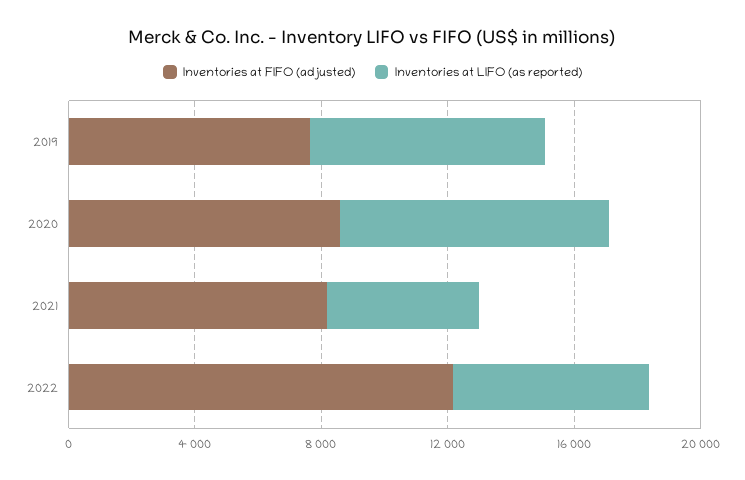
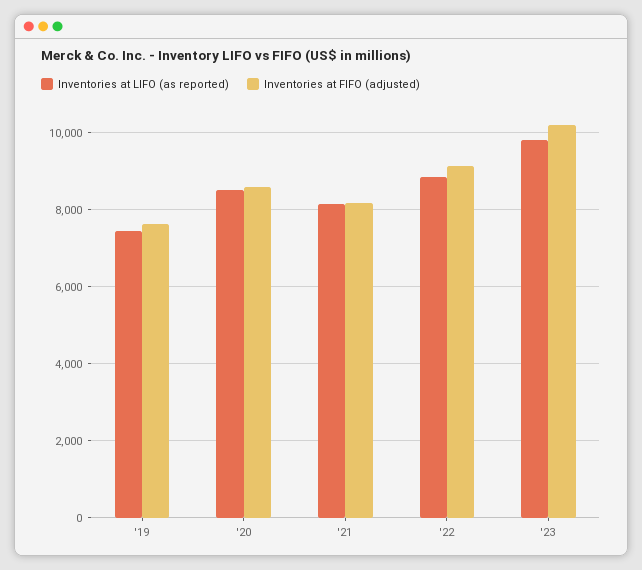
Inventories at LIFO (as reported), 2021: 5000 -> 8200
Inventories at FIFO (adjusted), 2022: 12000 -> 9200
Inventories at LIFO (as reported), 2022: 6000 -> 8800
Inventories at LIFO (as reported), '23: none -> 9800
Inventories at FIFO (adjusted), '23: none -> 10200

